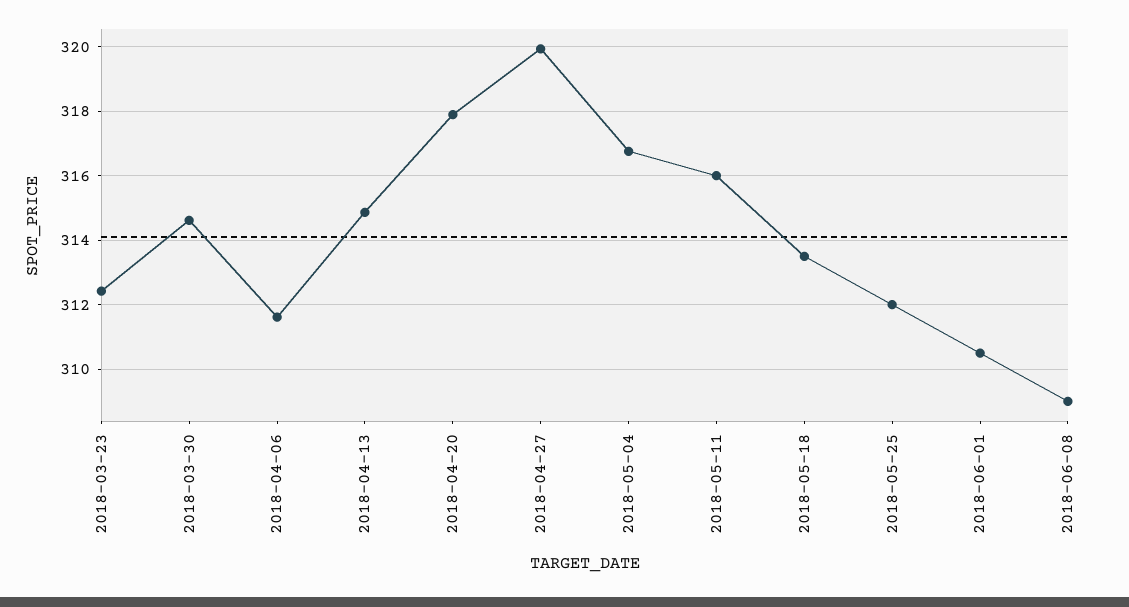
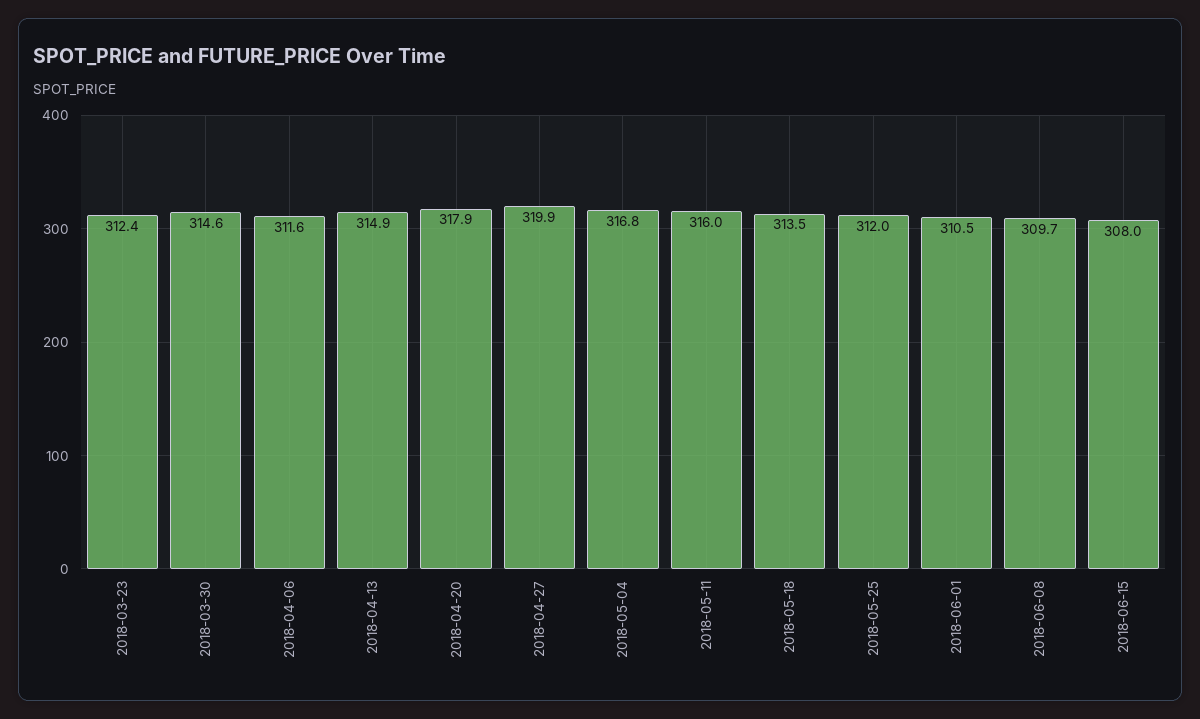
2018-06-08: 309 -> 309.7
2018-06-15: none -> 308

